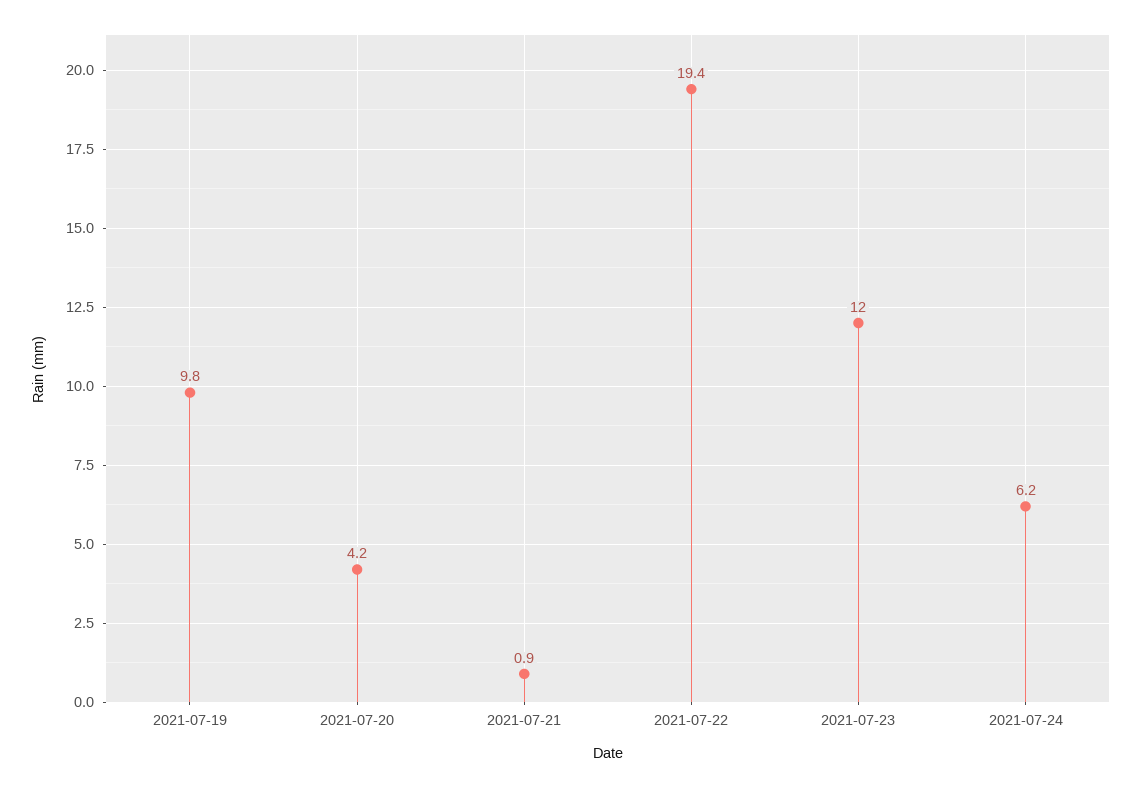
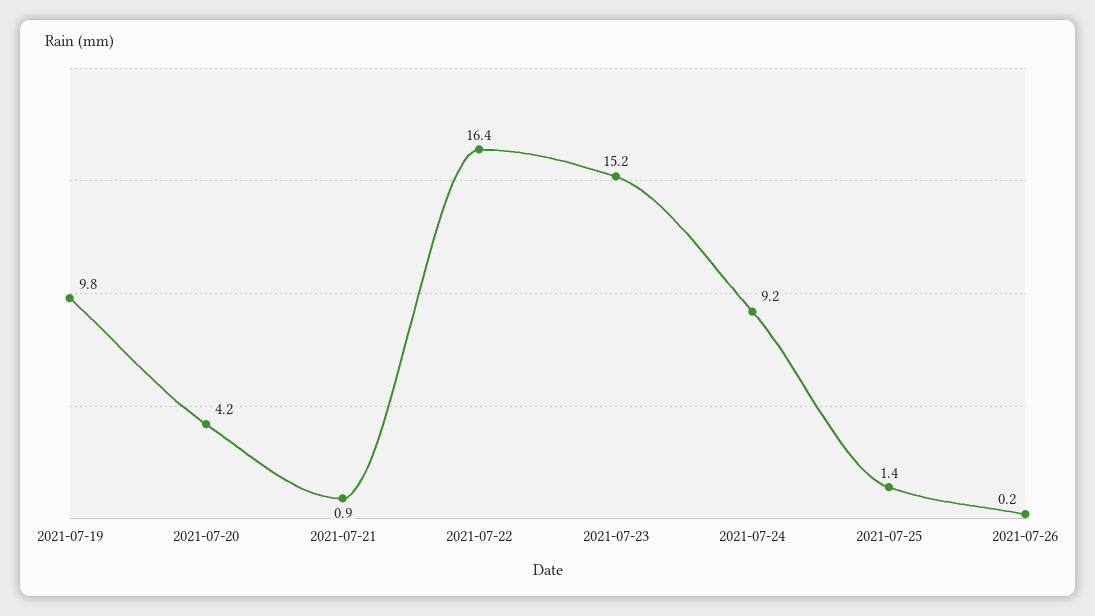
2021-07-22: 19.4 -> 16.4
2021-07-23: 12 -> 15.2
2021-07-24: 6.2 -> 9.2
2021-07-25: none -> 1.4
2021-07-26: none -> 0.2

